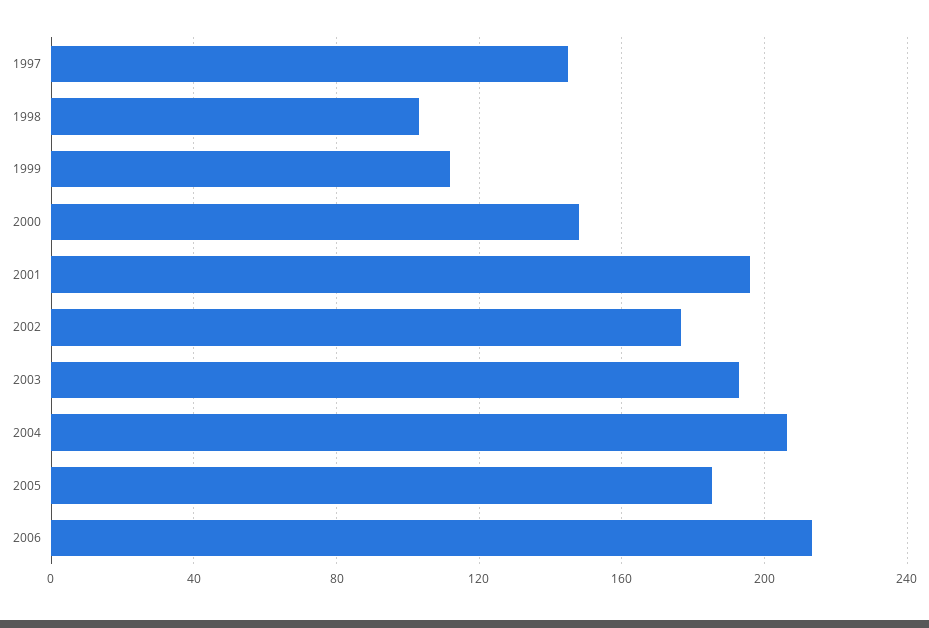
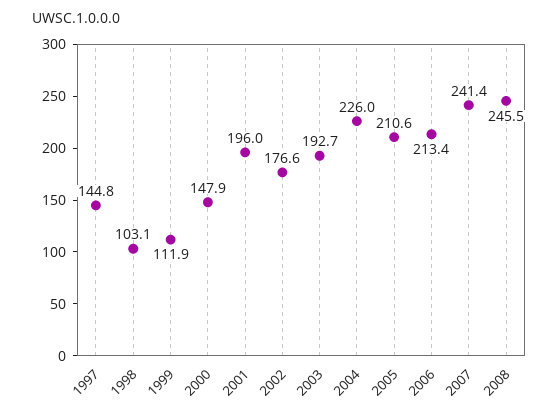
2004: 205 -> 226
2005: 185 -> 210.6
2007: none -> 241.4
2008: none -> 245.5

